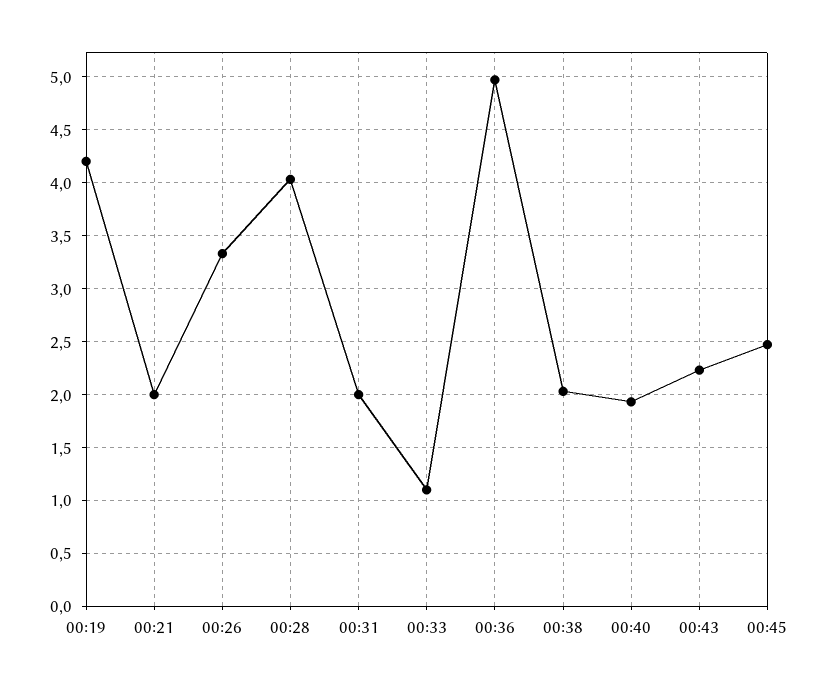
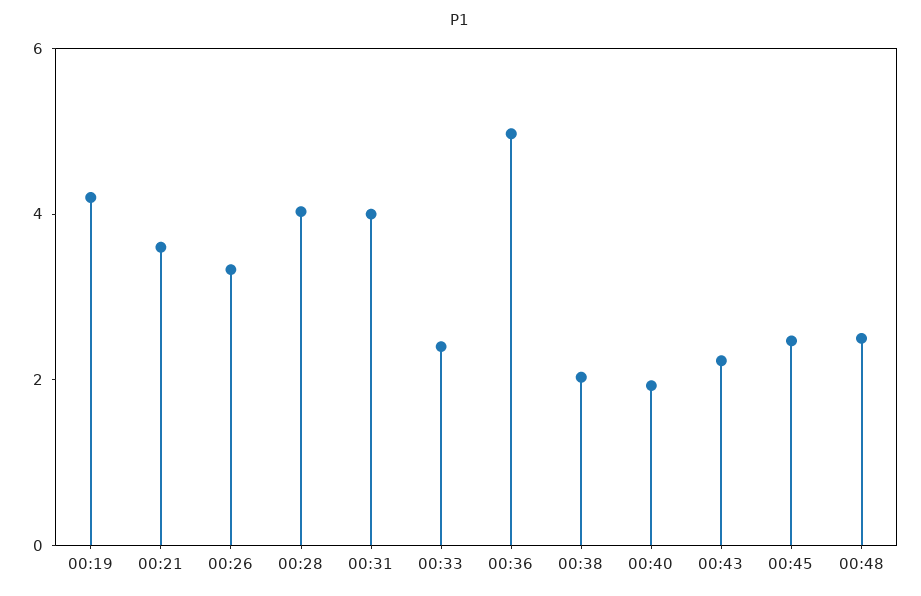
00:21: 2 -> 3.5
00:31: 2 -> 4
00:33: 1.1 -> 2.5
00:48: none -> 2.5

